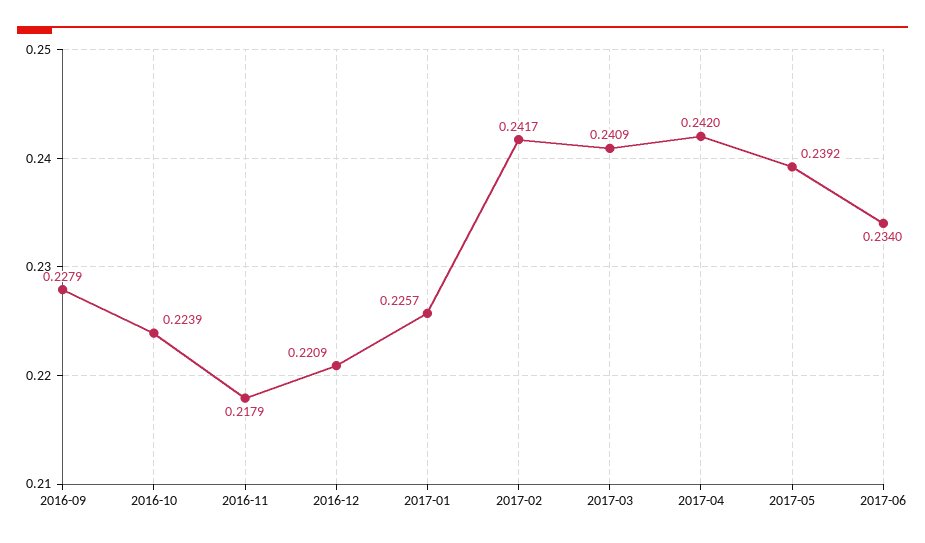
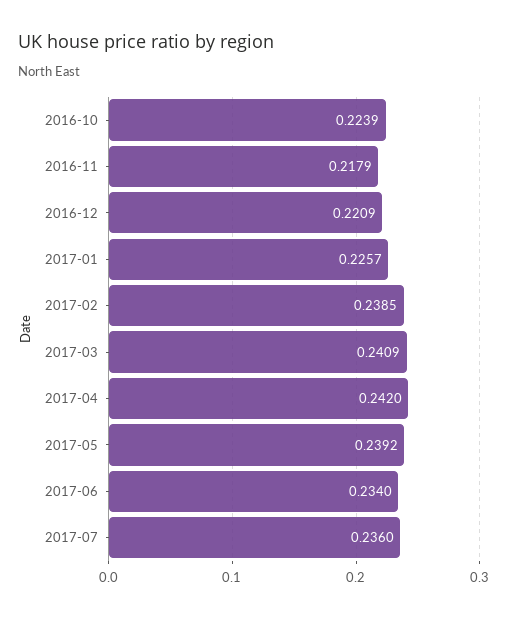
2016-09: 0.2279 -> none
2017-02: 0.2417 -> 0.2385
2017-07: none -> 0.236

